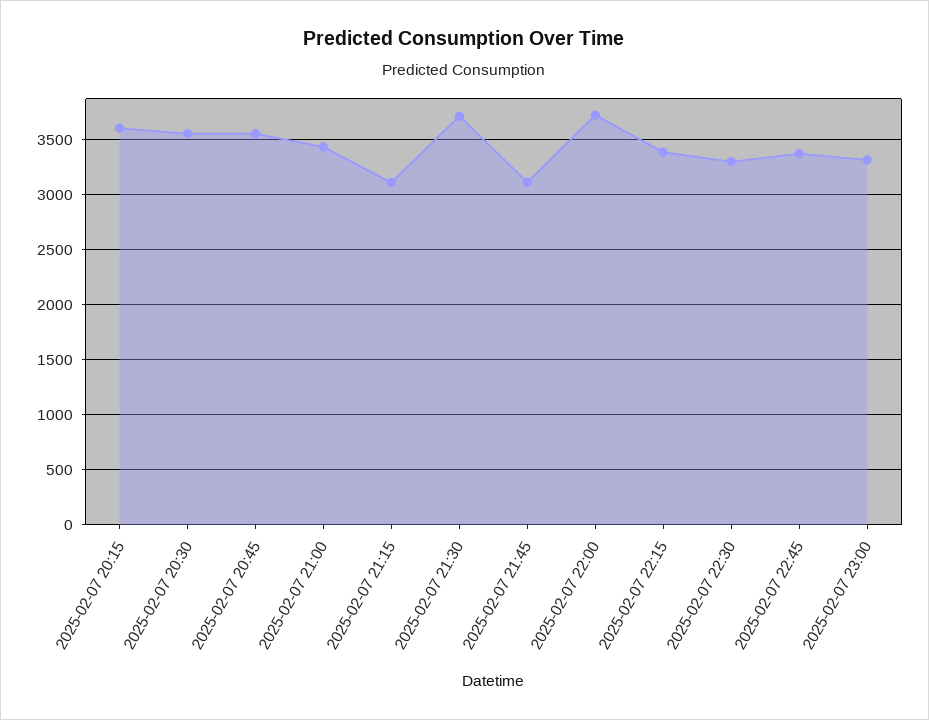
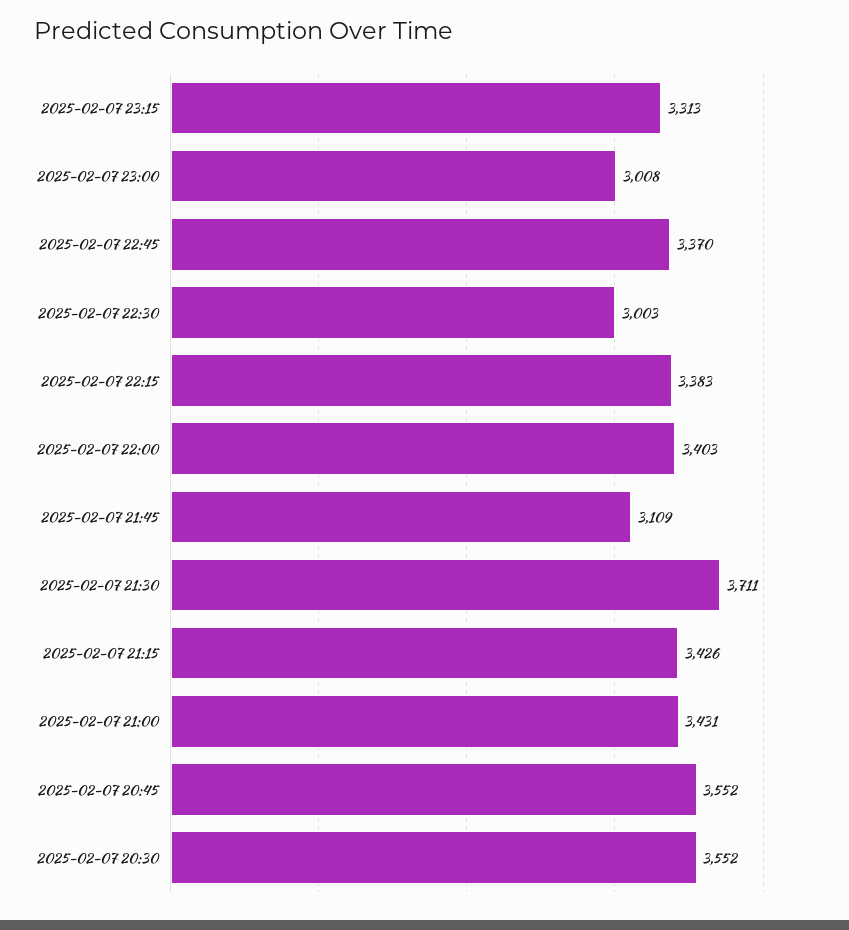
2025-02-07 20:15: 3600 -> none
2025-02-07 21:15: 3100 -> 3426
2025-02-07 22:00: 3700 -> 3403
2025-02-07 22:30: 3300 -> 3003
2025-02-07 23:00: 3300 -> 3008
2025-02-07 23:15: none -> 3313

